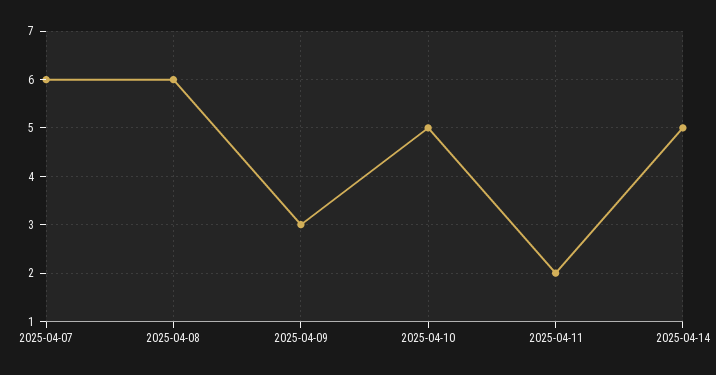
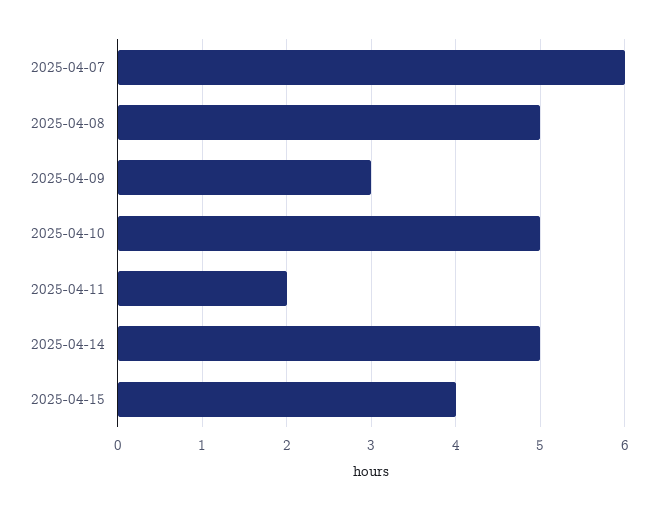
2025-04-08: 6 -> 5
2025-04-15: none -> 4

